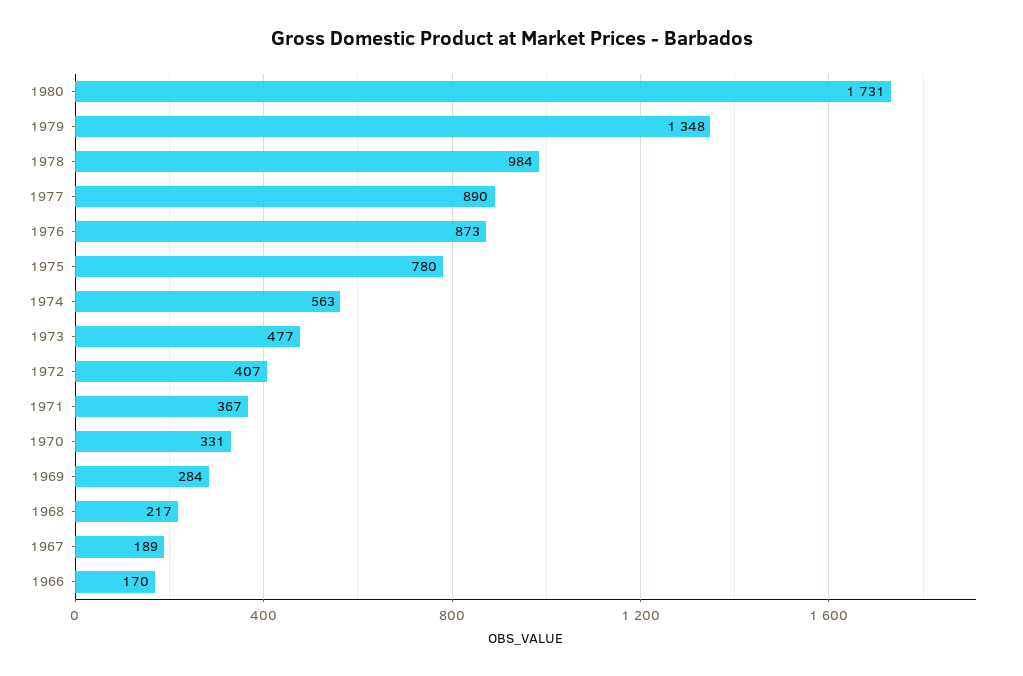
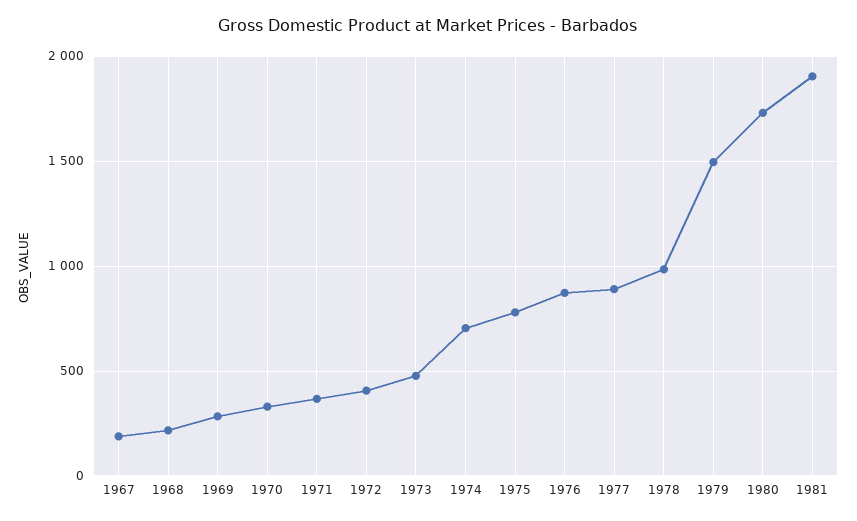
1979: 1348 -> 1500
1974: 563 -> 700
1966: 170 -> none
1981: none -> 1900

